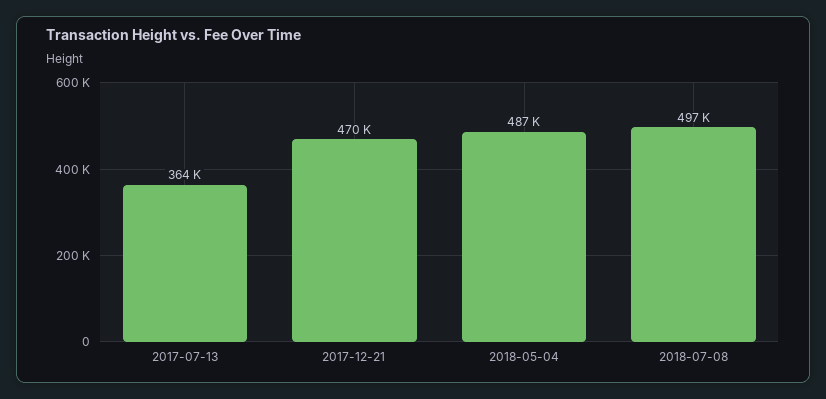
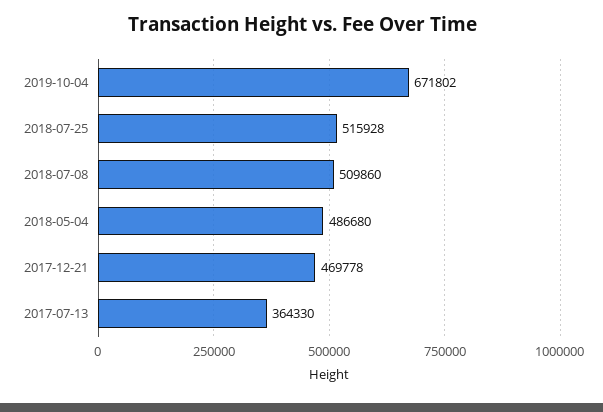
2018-07-08: 497000 -> 509860
2019-10-04: none -> 671802
2018-07-25: none -> 515928

